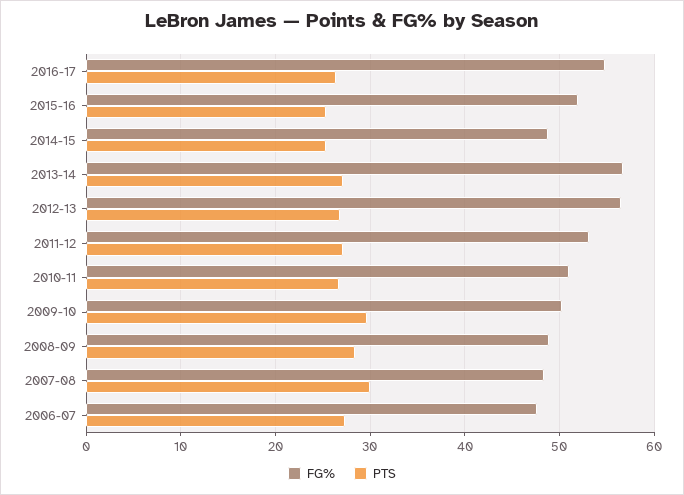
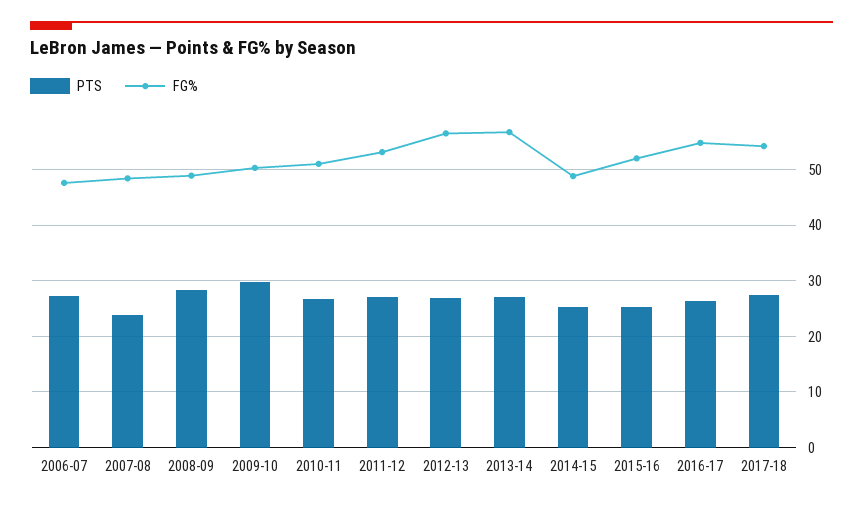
PTS, 2007-08: 30 -> 24
PTS, 2017-18: none -> 28
FG%, 2017-18: none -> 54

